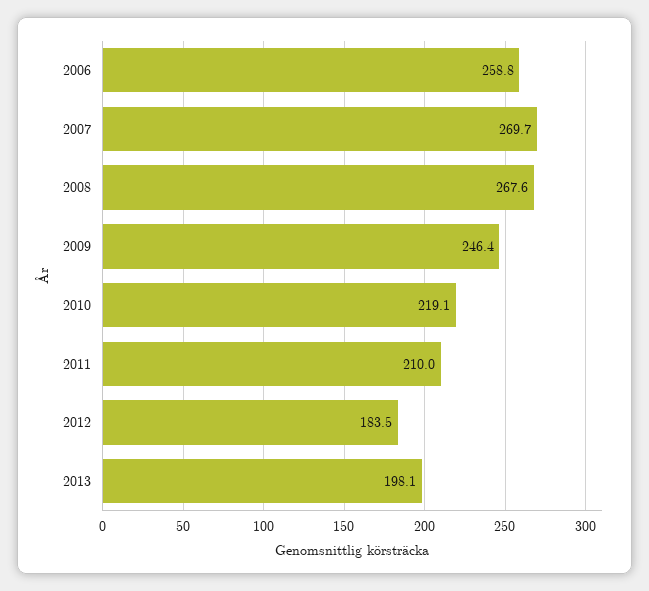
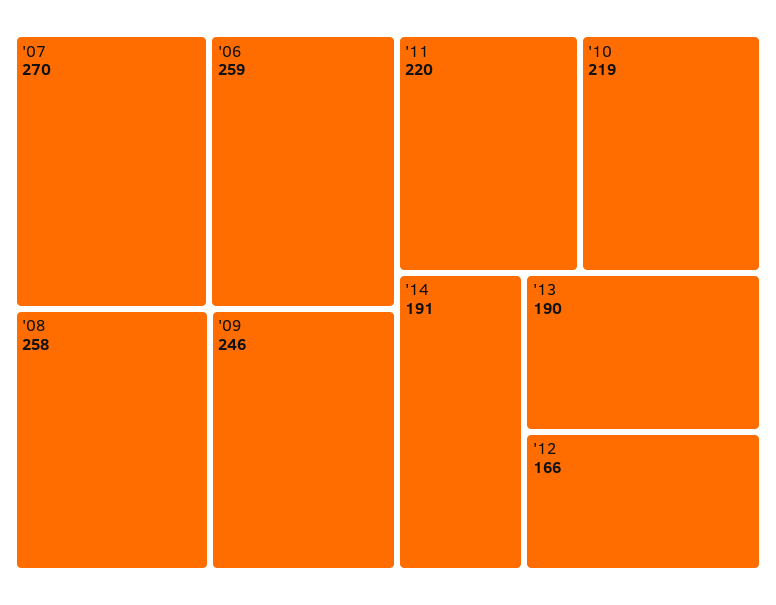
2008: 267.6 -> 258
2011: 210 -> 220
2012: 183.5 -> 166
2013: 198.1 -> 190
'14: none -> 191

